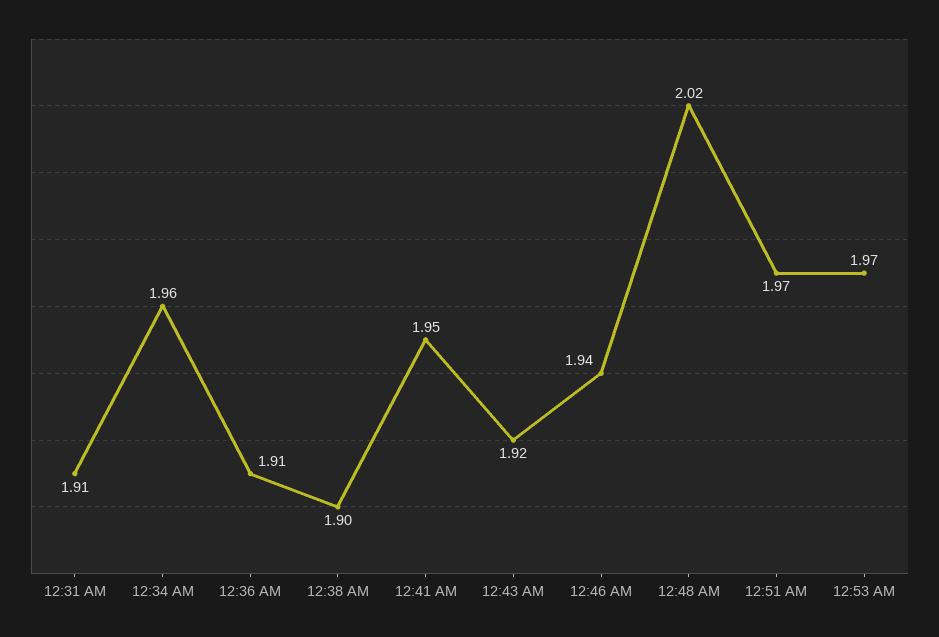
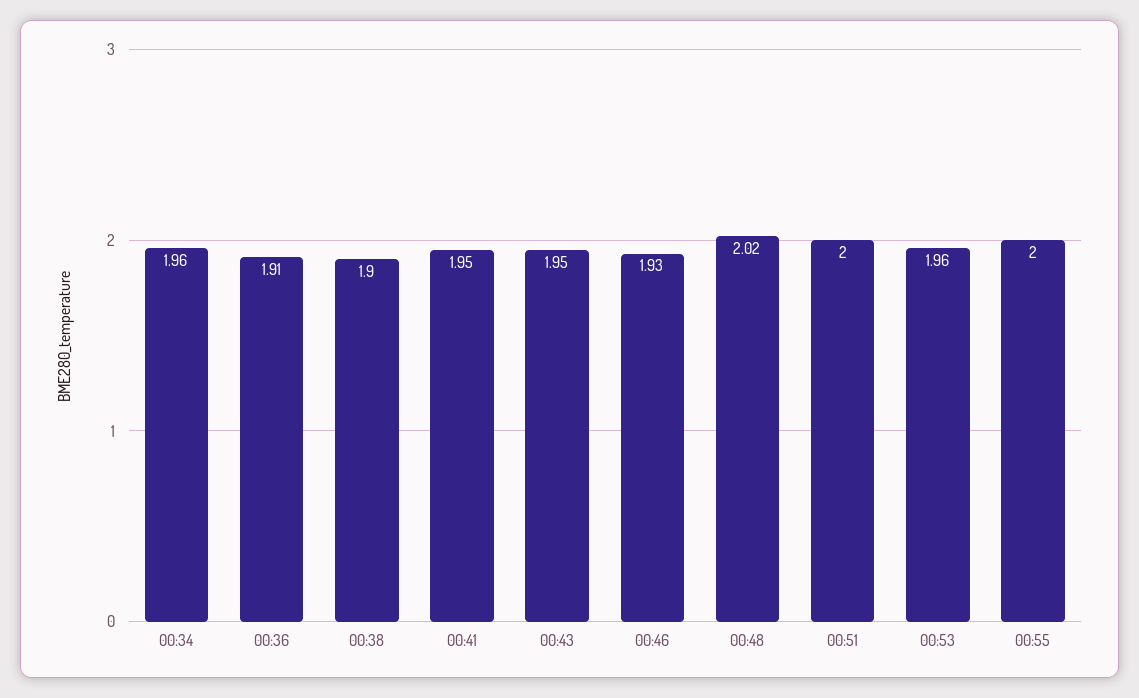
12:31 AM: 1.91 -> none
12:43 AM: 1.92 -> 1.95
12:46 AM: 1.94 -> 1.93
12:51 AM: 1.97 -> 2
12:53 AM: 1.97 -> 1.96
00:55: none -> 2

